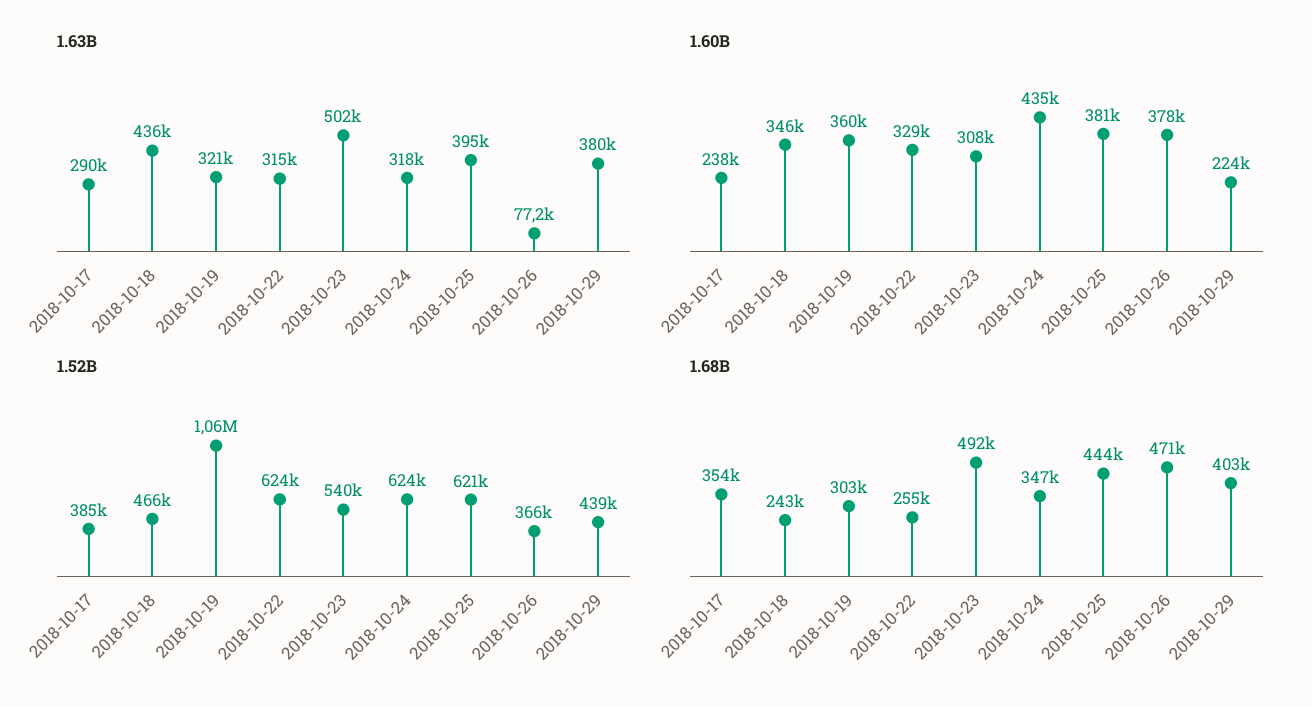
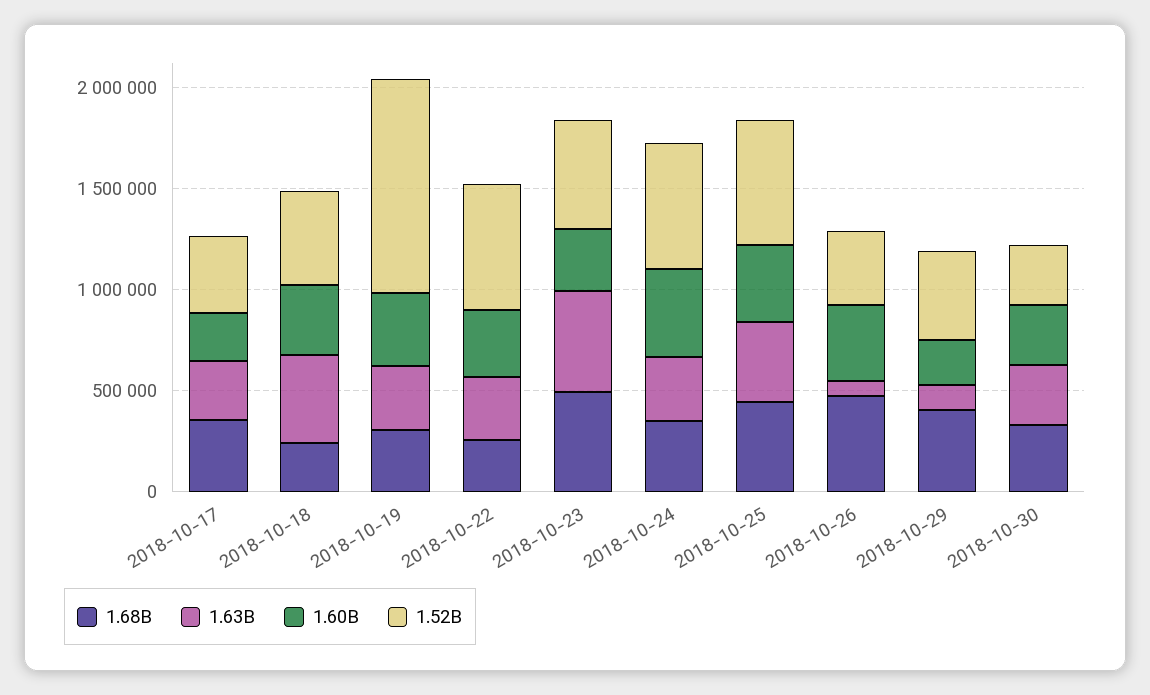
1.63B, 2018-10-29: 380000 -> 100000
1.68B, 2018-10-30: none -> 300000
1.63B, 2018-10-30: none -> 300000
1.60B, 2018-10-30: none -> 300000
1.52B, 2018-10-30: none -> 300000

